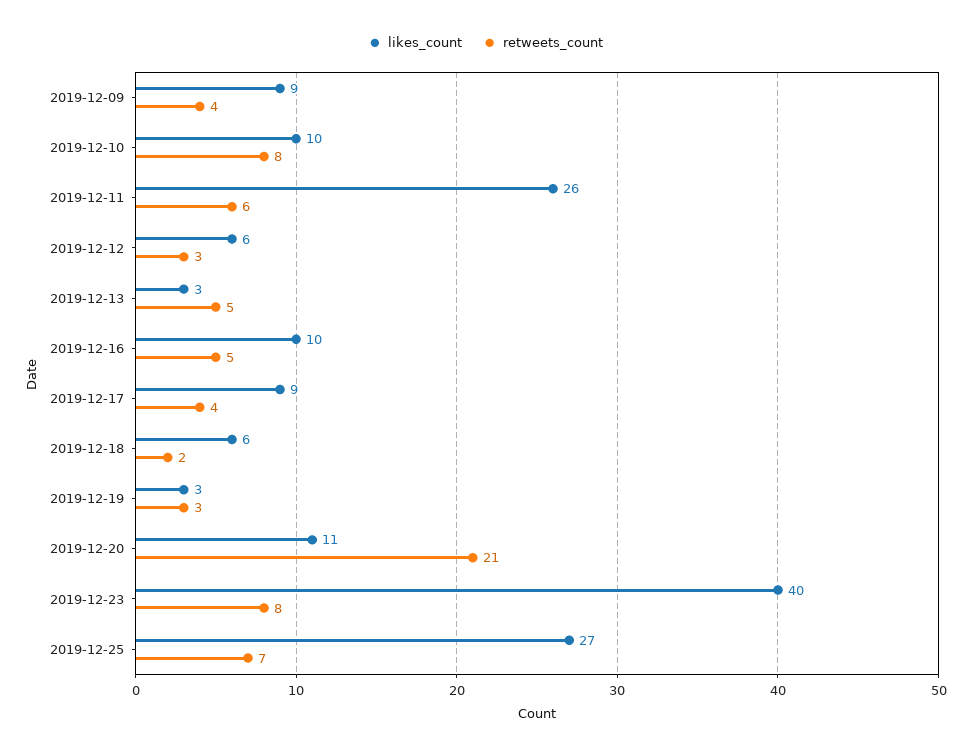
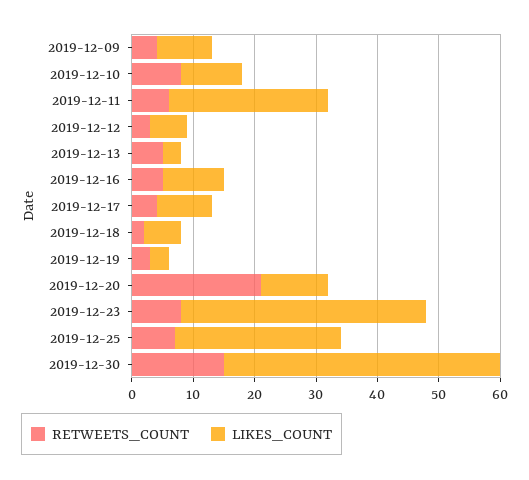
retweets_count, 2019-12-30: none -> 15
likes_count, 2019-12-30: none -> 45

